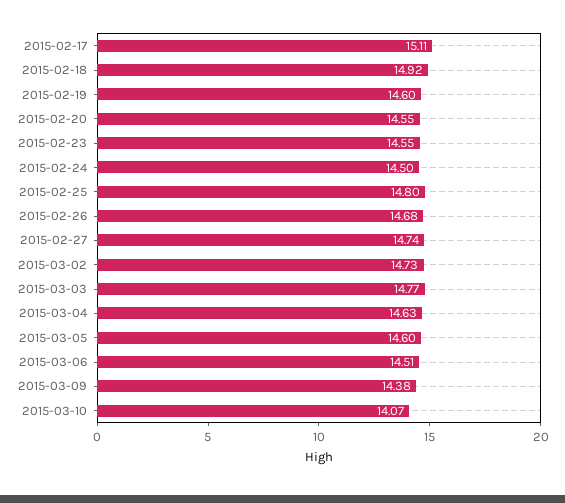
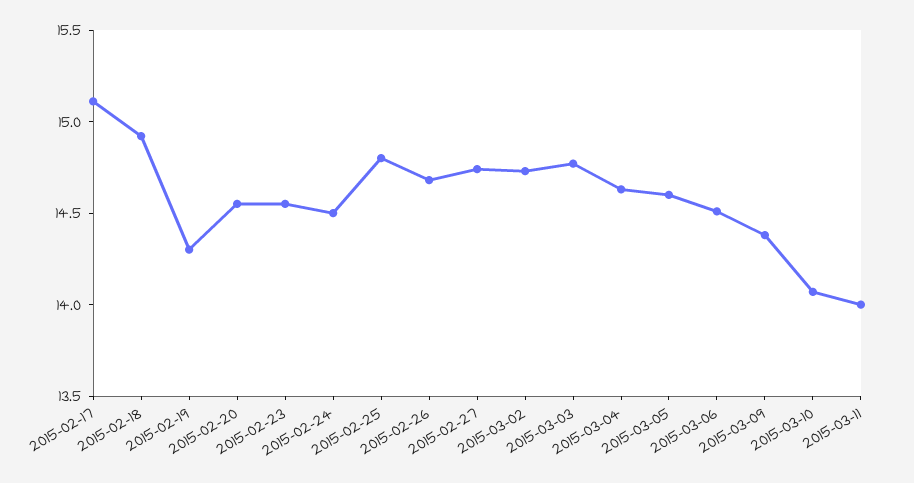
2015-02-19: 14.6 -> 14.3
2015-03-11: none -> 14

